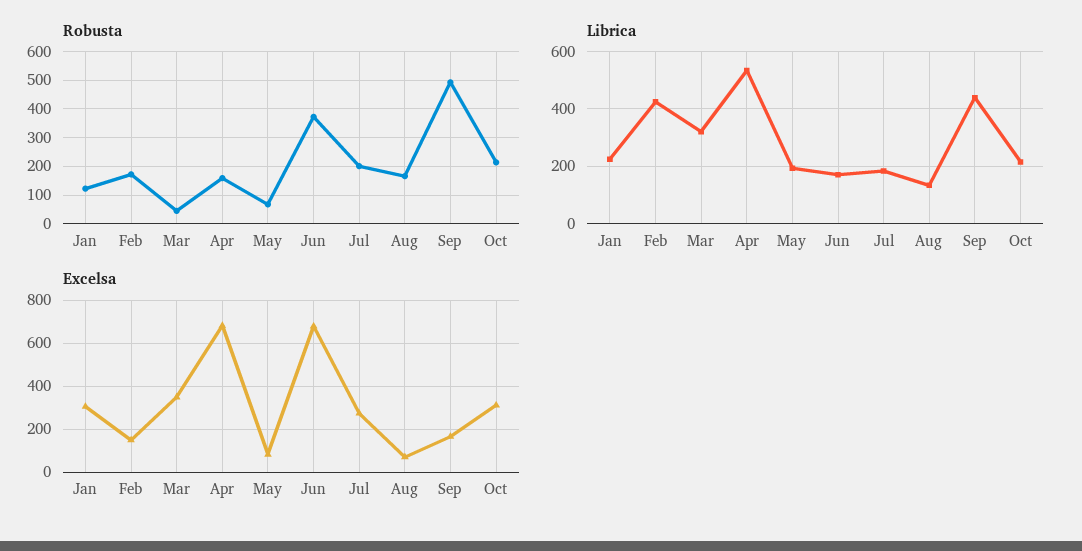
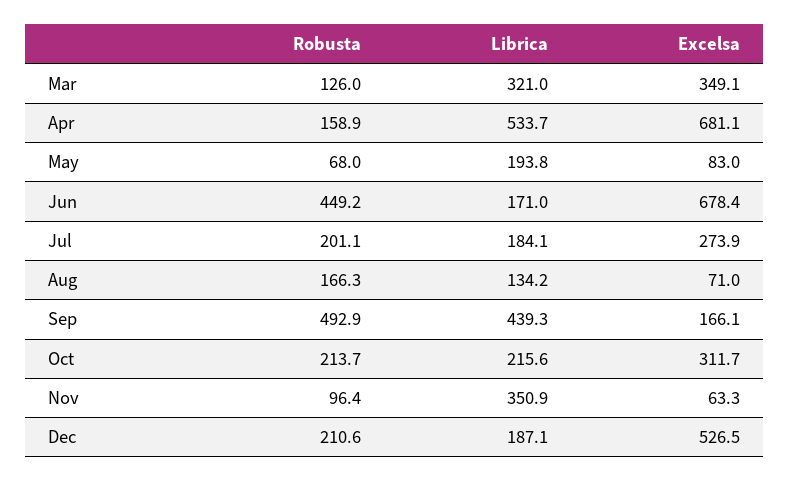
Robusta, Jan: 125 -> none
Robusta, Feb: 175 -> none
Robusta, Mar: 50 -> 126
Robusta, Jun: 375 -> 449.2
Librica, Jan: 225 -> none
Librica, Feb: 425 -> none
Excelsa, Jan: 300 -> none
Excelsa, Feb: 150 -> none
Robusta, Nov: none -> 96.4
Librica, Nov: none -> 350.9
Excelsa, Nov: none -> 63.3
Robusta, Dec: none -> 210.6
Librica, Dec: none -> 187.1
Excelsa, Dec: none -> 526.5

